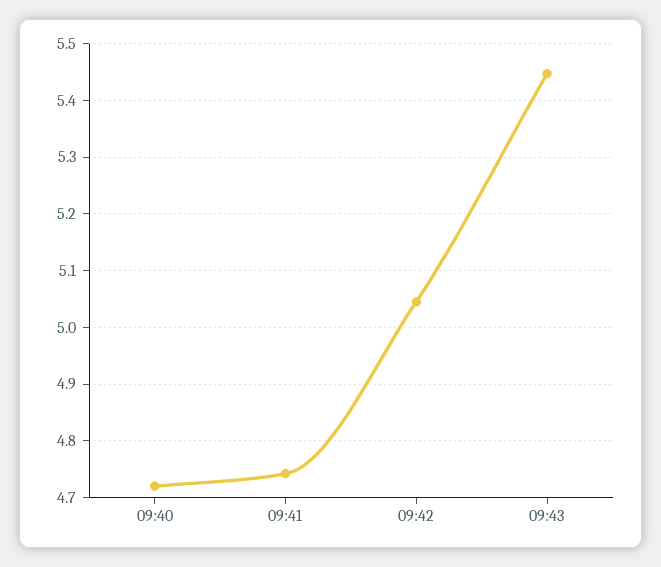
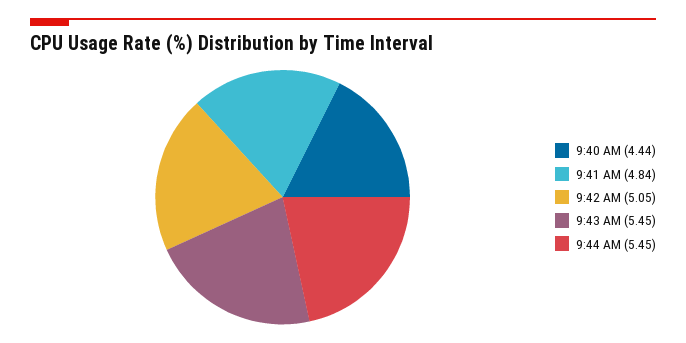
09:40: 4.72 -> 4.44
09:41: 4.74 -> 4.84
9:44 AM: none -> 5.45

